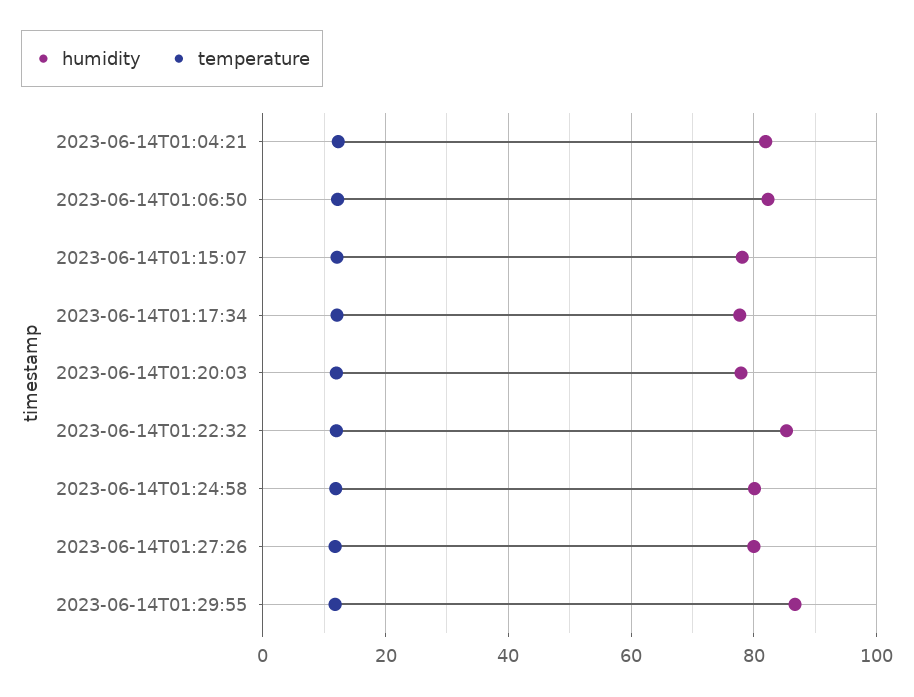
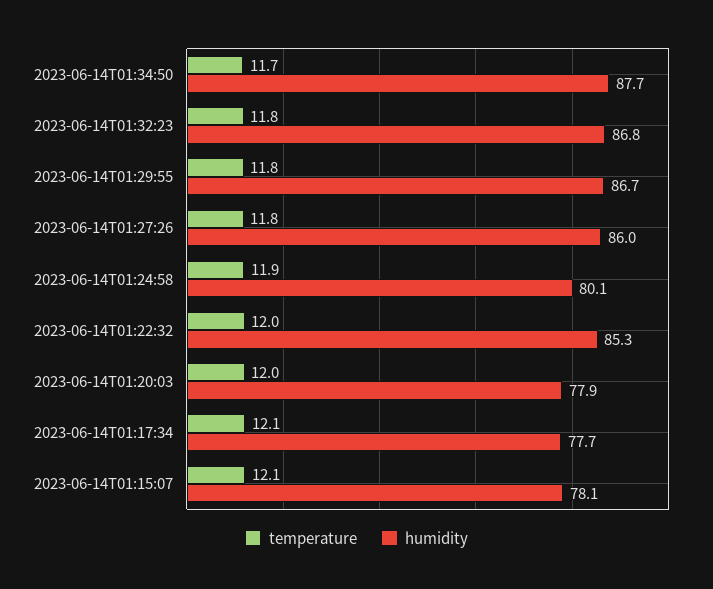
humidity, 2023-06-14T01:04:21: 82 -> none
temperature, 2023-06-14T01:04:21: 12 -> none
humidity, 2023-06-14T01:06:50: 82 -> none
temperature, 2023-06-14T01:06:50: 12 -> none
humidity, 2023-06-14T01:27:26: 80 -> 86
temperature, 2023-06-14T01:34:50: none -> 11.7
humidity, 2023-06-14T01:34:50: none -> 87.7
temperature, 2023-06-14T01:32:23: none -> 11.8
humidity, 2023-06-14T01:32:23: none -> 86.8

